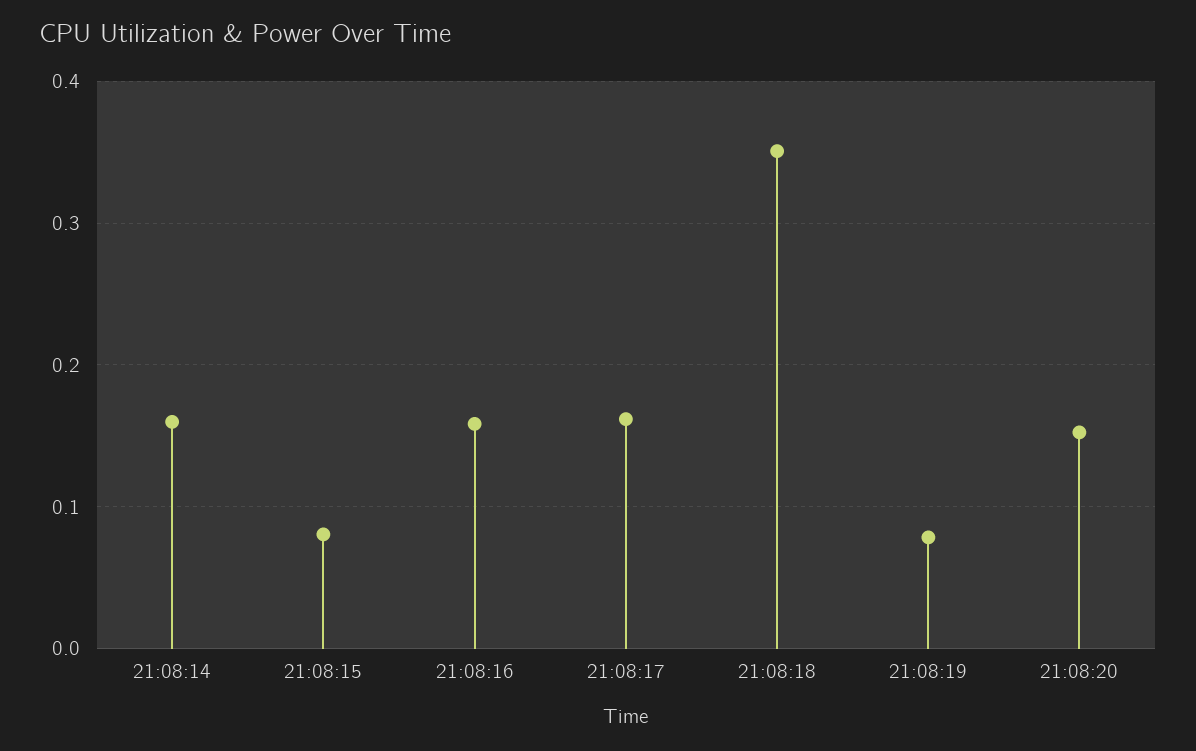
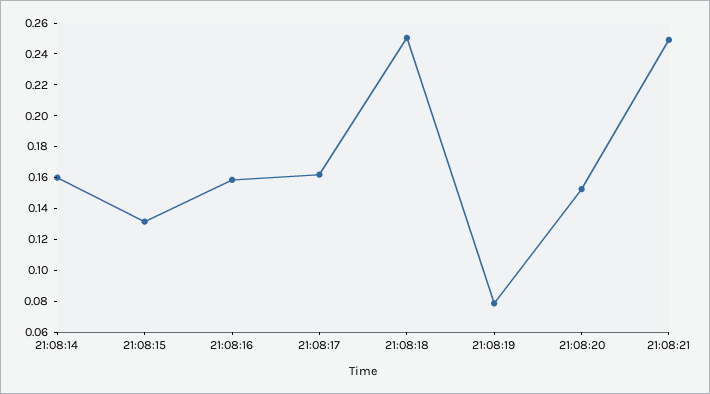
21:08:15: 0.08 -> 0.13
21:08:18: 0.35 -> 0.25
21:08:21: none -> 0.25

